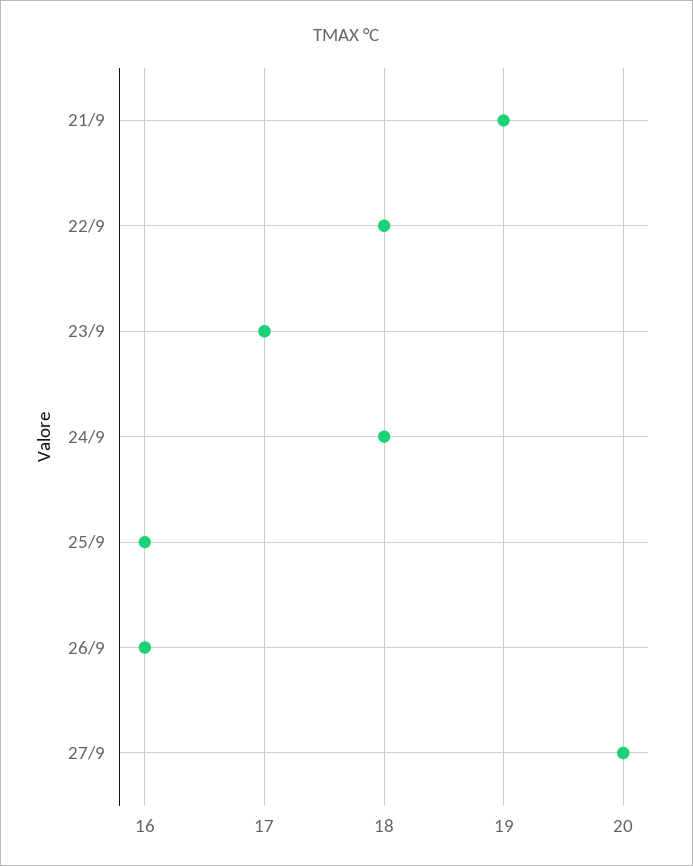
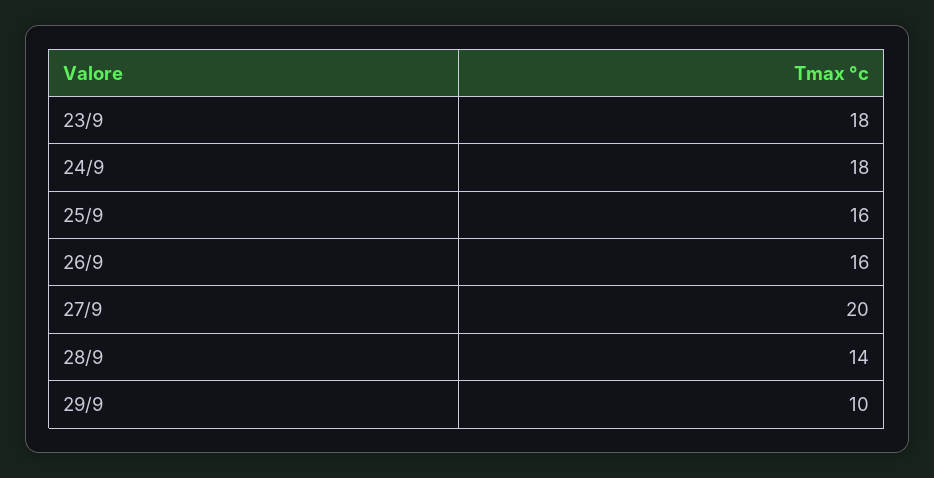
21/9: 19 -> none
22/9: 18 -> none
23/9: 17 -> 18
28/9: none -> 14
29/9: none -> 10

